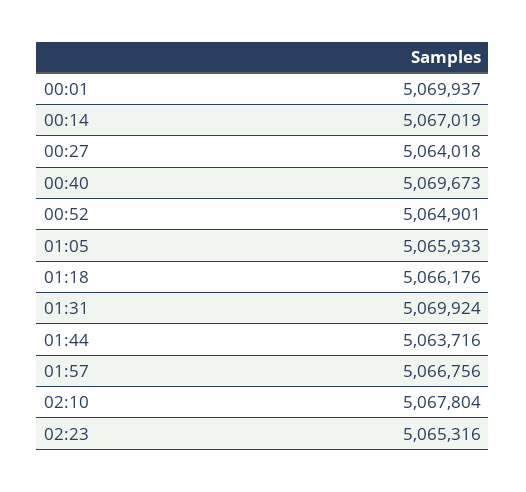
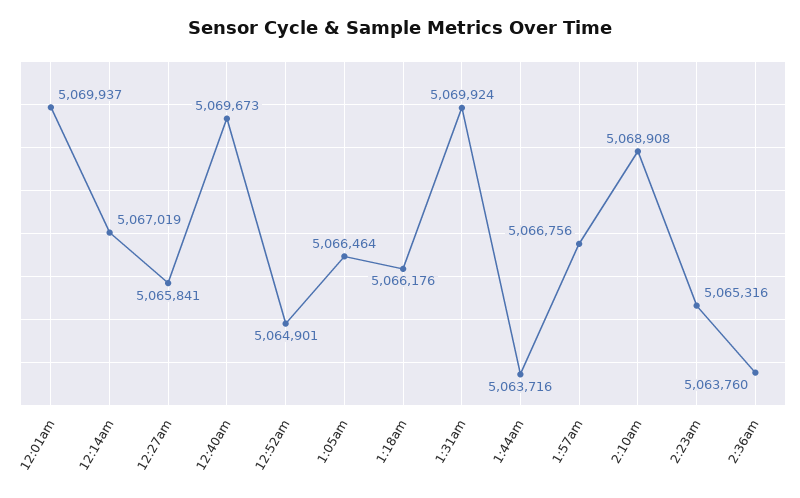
00:27: 5064018 -> 5065841
01:05: 5065933 -> 5066464
02:10: 5067804 -> 5068908
2:36am: none -> 5063760

